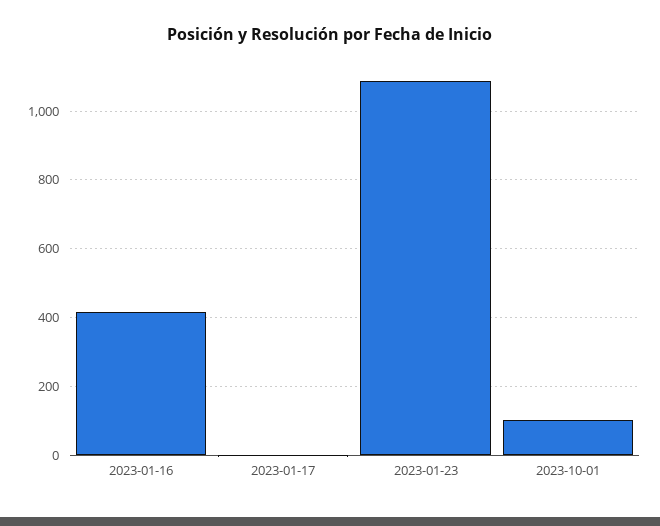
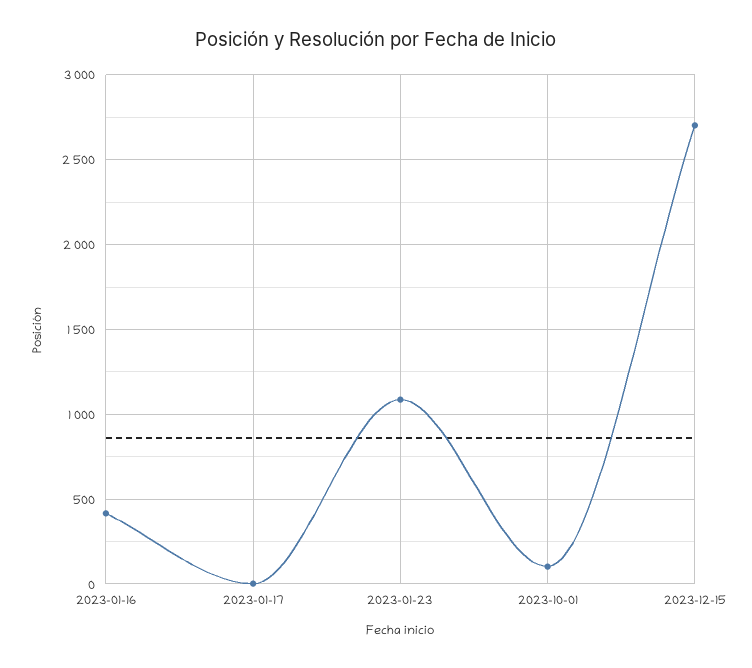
2023-12-15: none -> 2700

